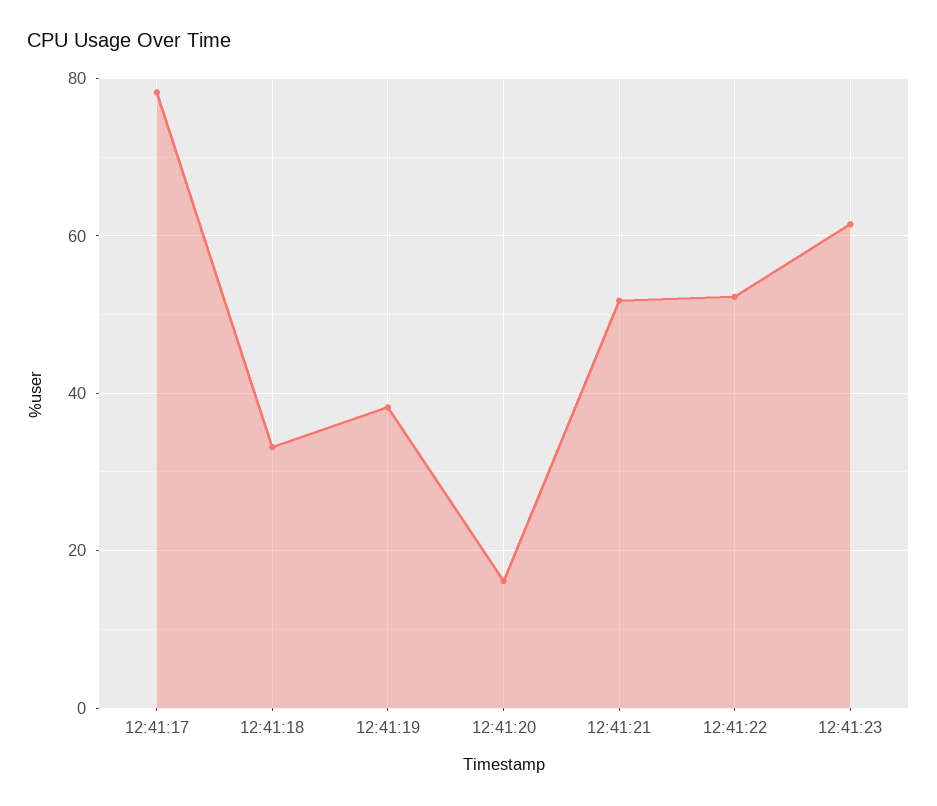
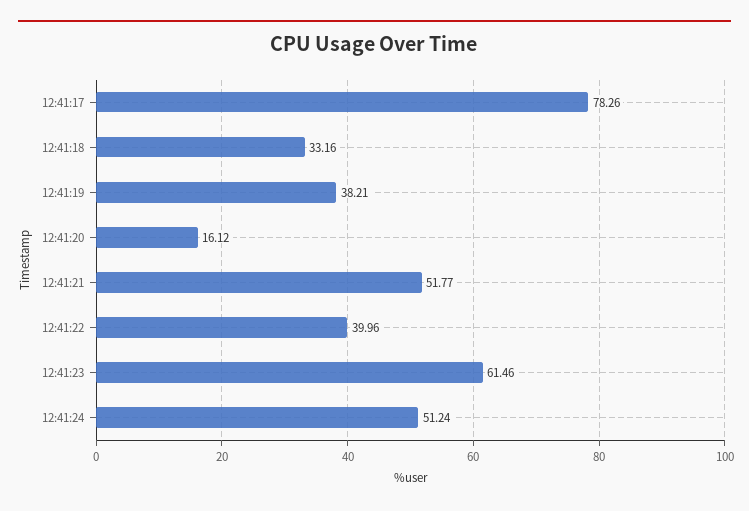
12:41:22: 52 -> 39.96
12:41:24: none -> 51.24

